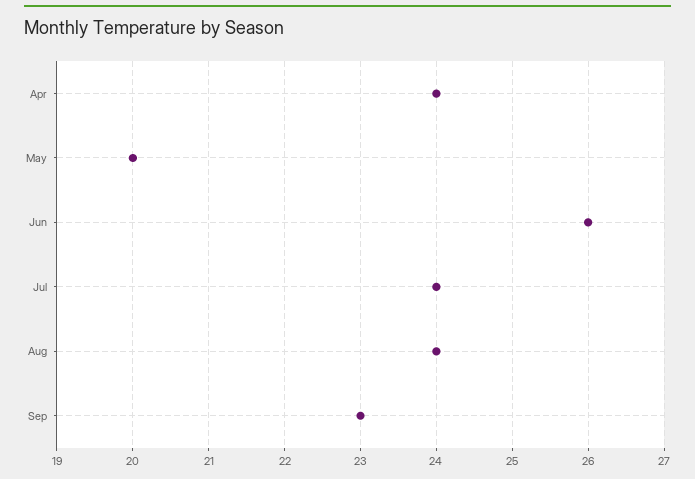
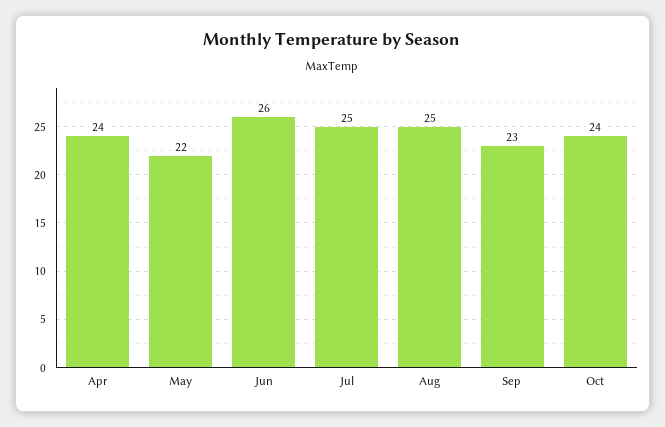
May: 20 -> 22
Jul: 24 -> 25
Aug: 24 -> 25
Oct: none -> 24

